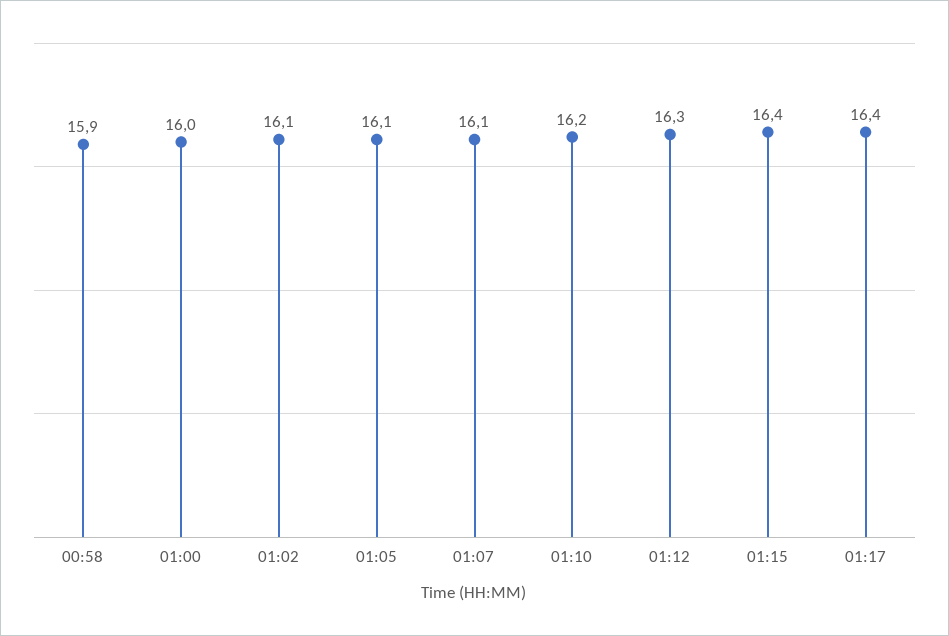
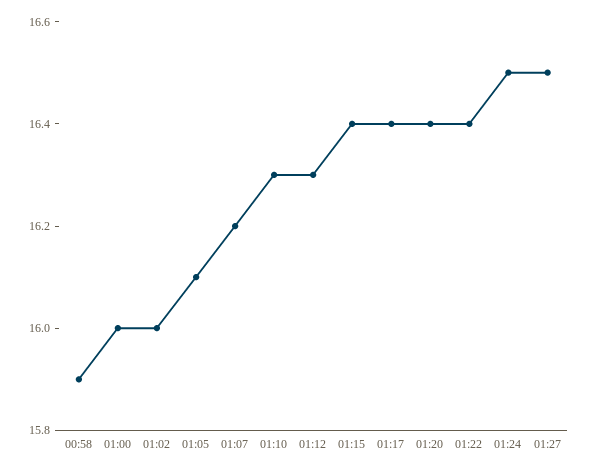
01:02: 16.1 -> 16
01:07: 16.1 -> 16.2
01:10: 16.2 -> 16.3
01:20: none -> 16.4
01:22: none -> 16.4
01:24: none -> 16.5
01:27: none -> 16.5

